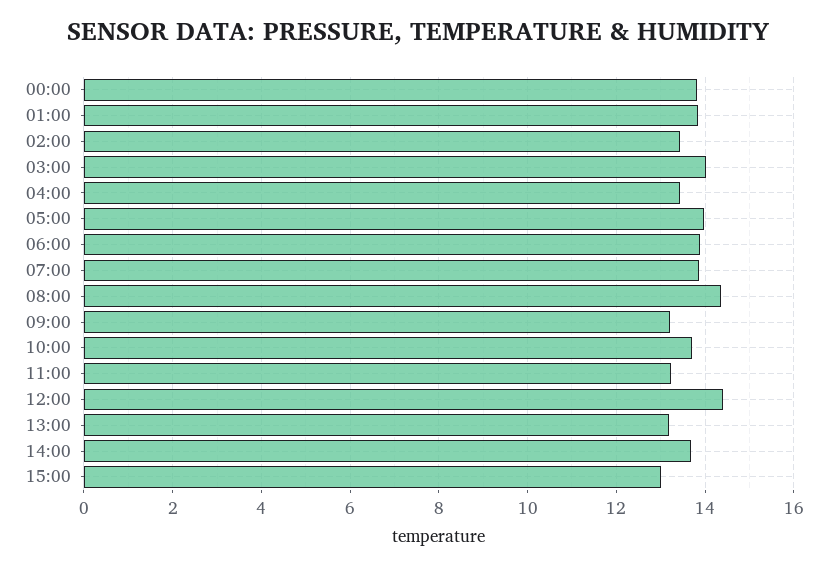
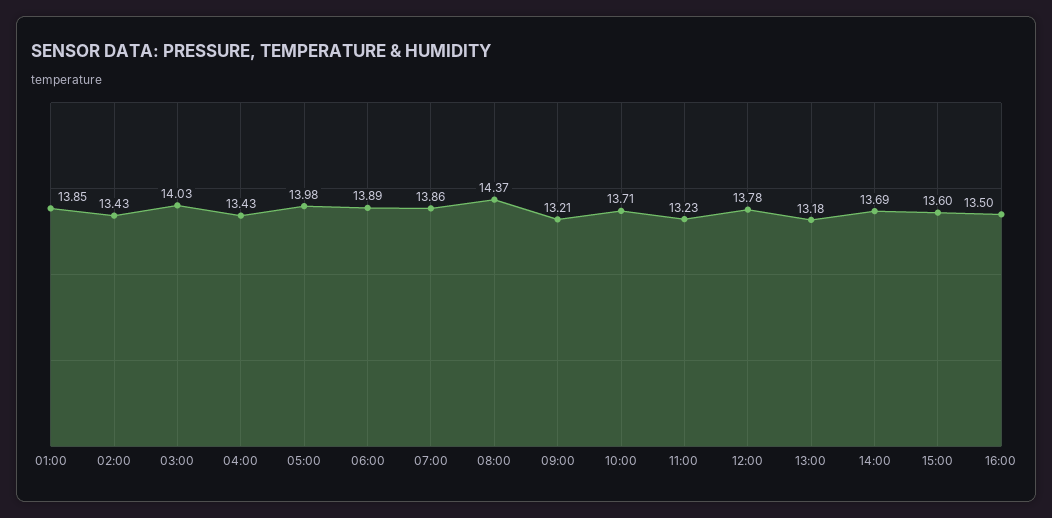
00:00: 13.8 -> none
12:00: 14.4 -> 13.78
15:00: 13 -> 13.6
16:00: none -> 13.5

